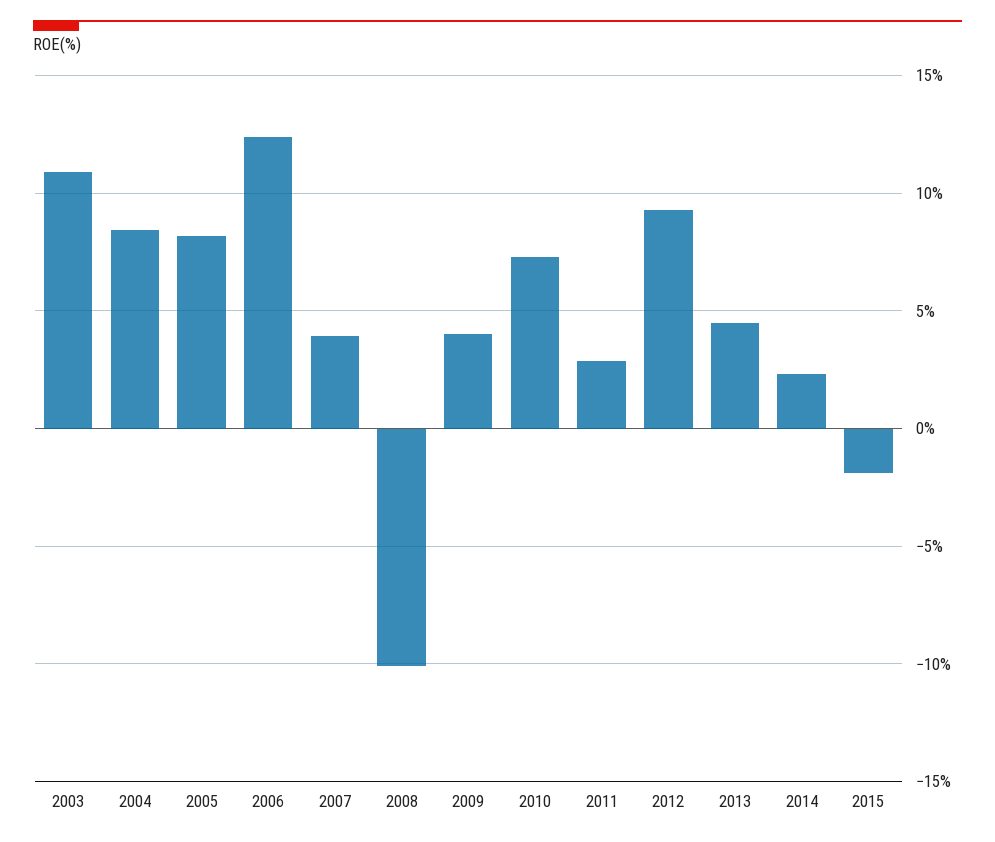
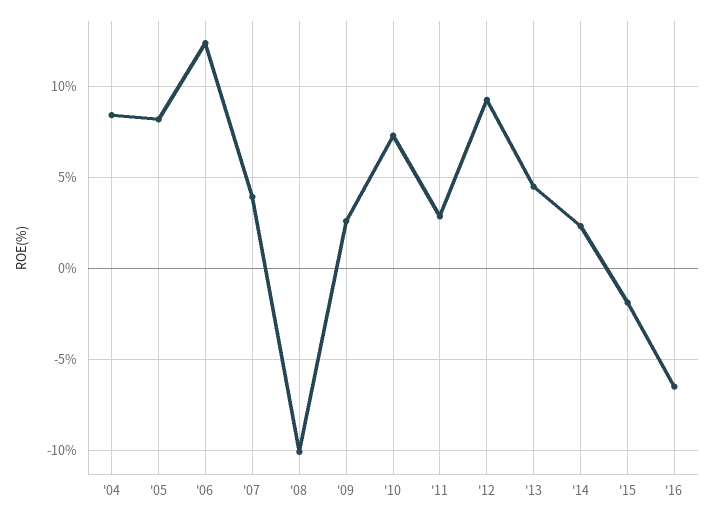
2003: 11 -> none
2009: 4 -> 2.5
'16: none -> -6.5

